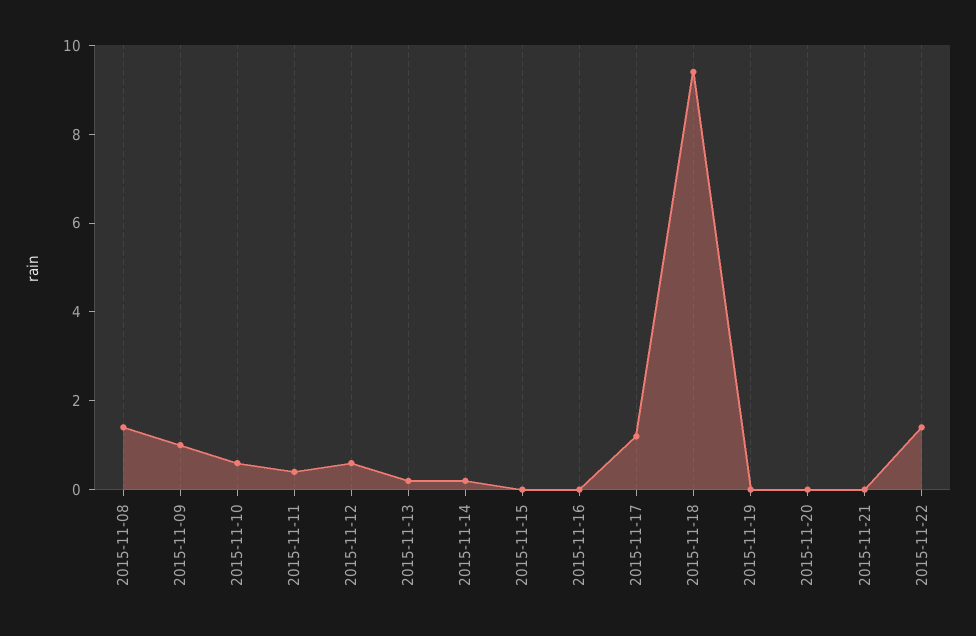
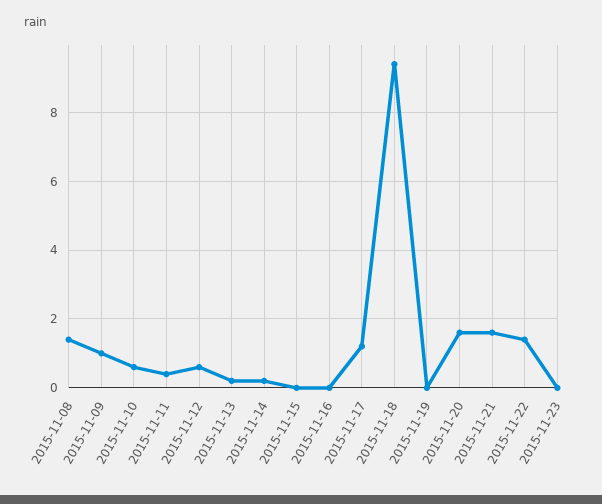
2015-11-20: 0 -> 1.5
2015-11-21: 0 -> 1.5
2015-11-23: none -> 0

